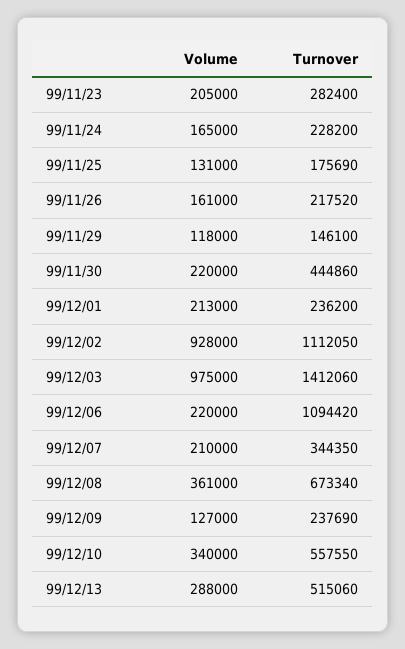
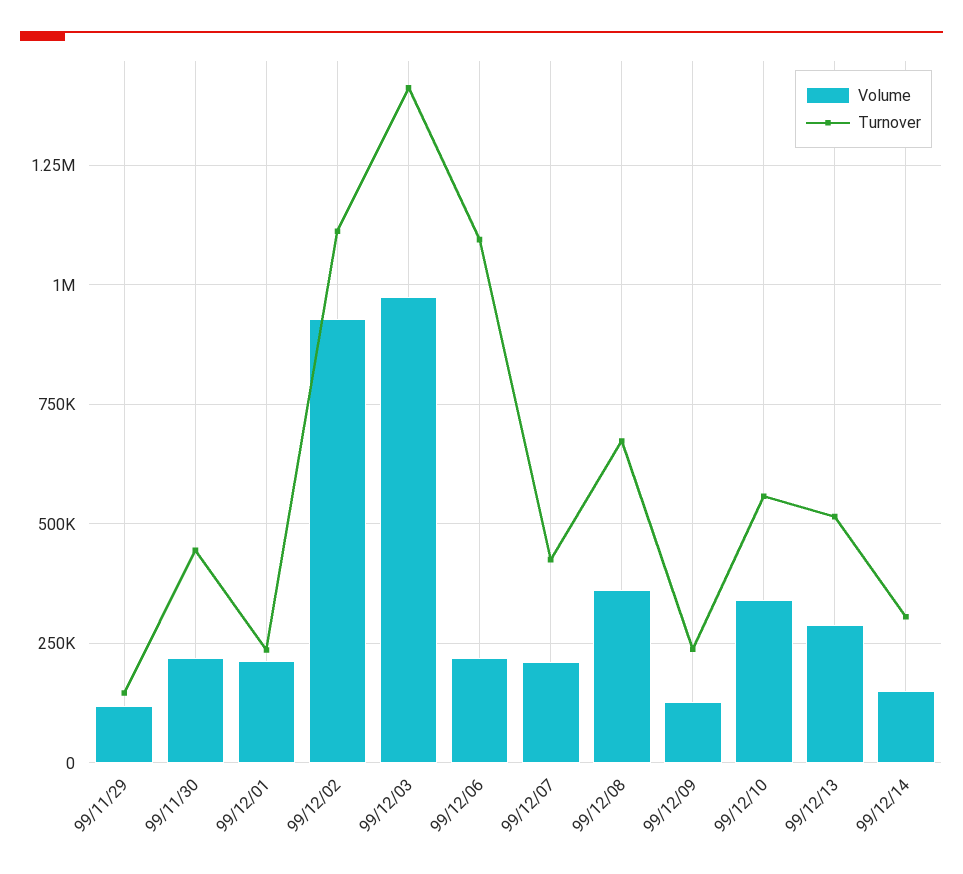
Volume, 99/11/23: 205000 -> none
Turnover, 99/11/23: 282400 -> none
Volume, 99/11/24: 165000 -> none
Turnover, 99/11/24: 228200 -> none
Volume, 99/11/25: 131000 -> none
Turnover, 99/11/25: 175690 -> none
Volume, 99/11/26: 161000 -> none
Turnover, 99/11/26: 217520 -> none
Turnover, 99/12/07: 344350 -> 425000
Volume, 99/12/14: none -> 150000
Turnover, 99/12/14: none -> 300000

